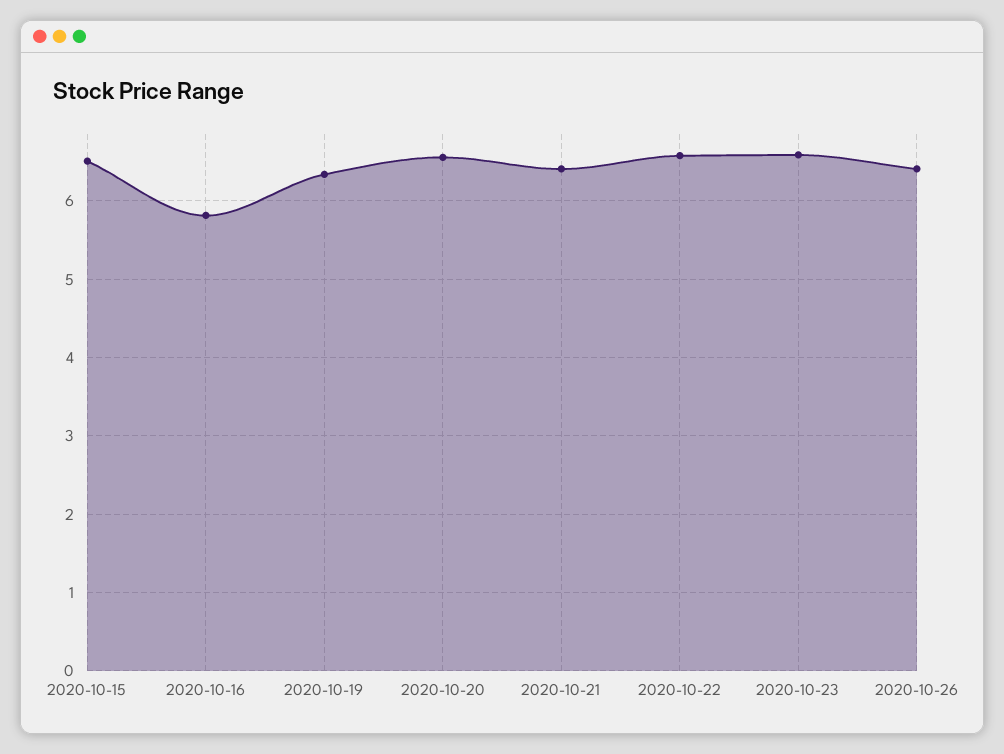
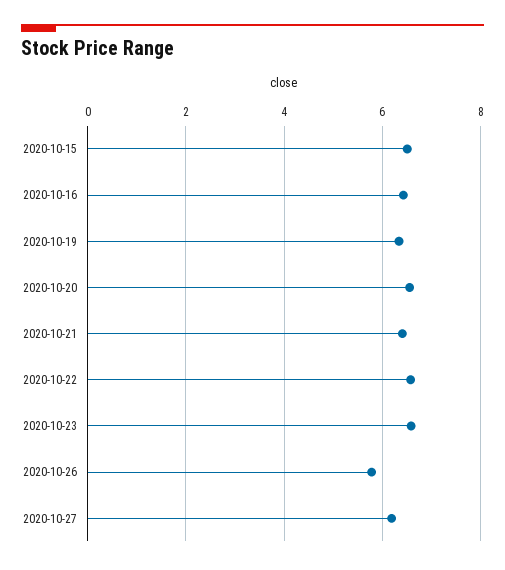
2020-10-16: 5.8 -> 6.4
2020-10-26: 6.4 -> 5.8
2020-10-27: none -> 6.2

